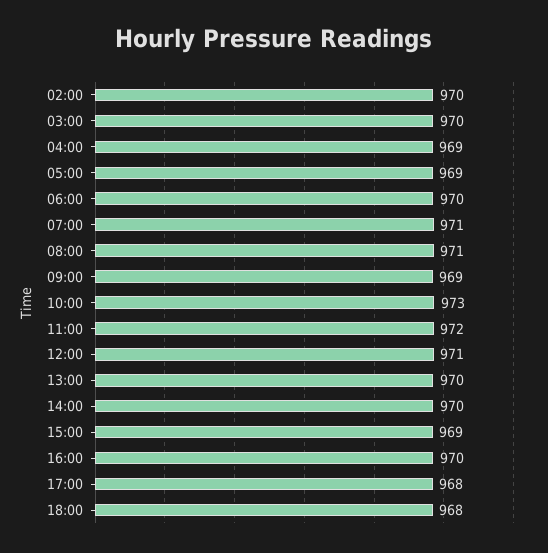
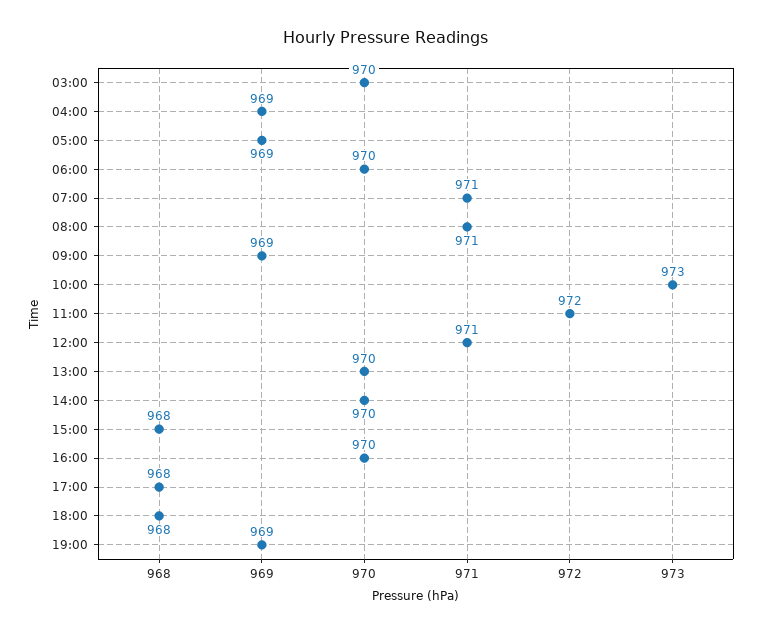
02:00: 970 -> none
15:00: 969 -> 968
19:00: none -> 969

